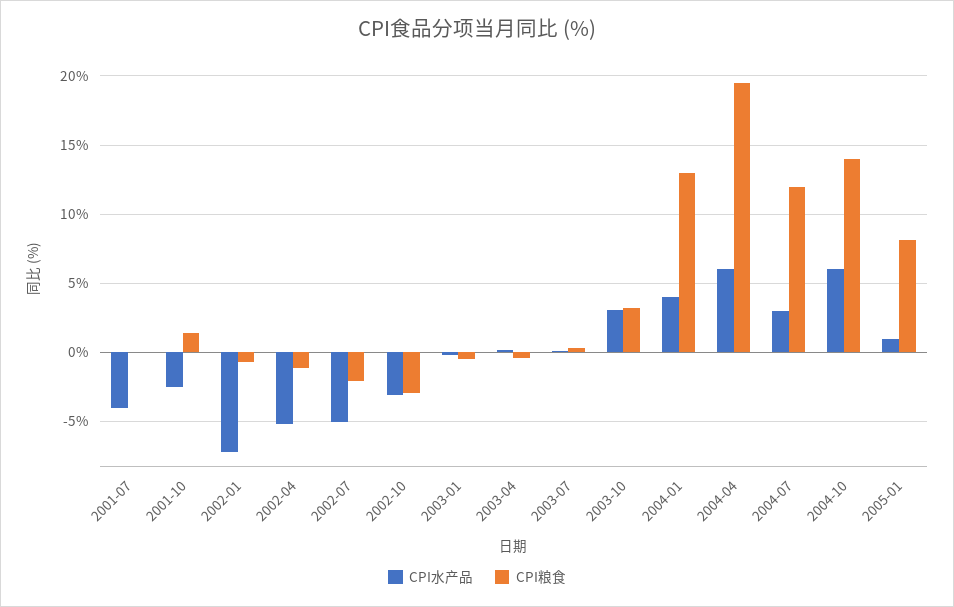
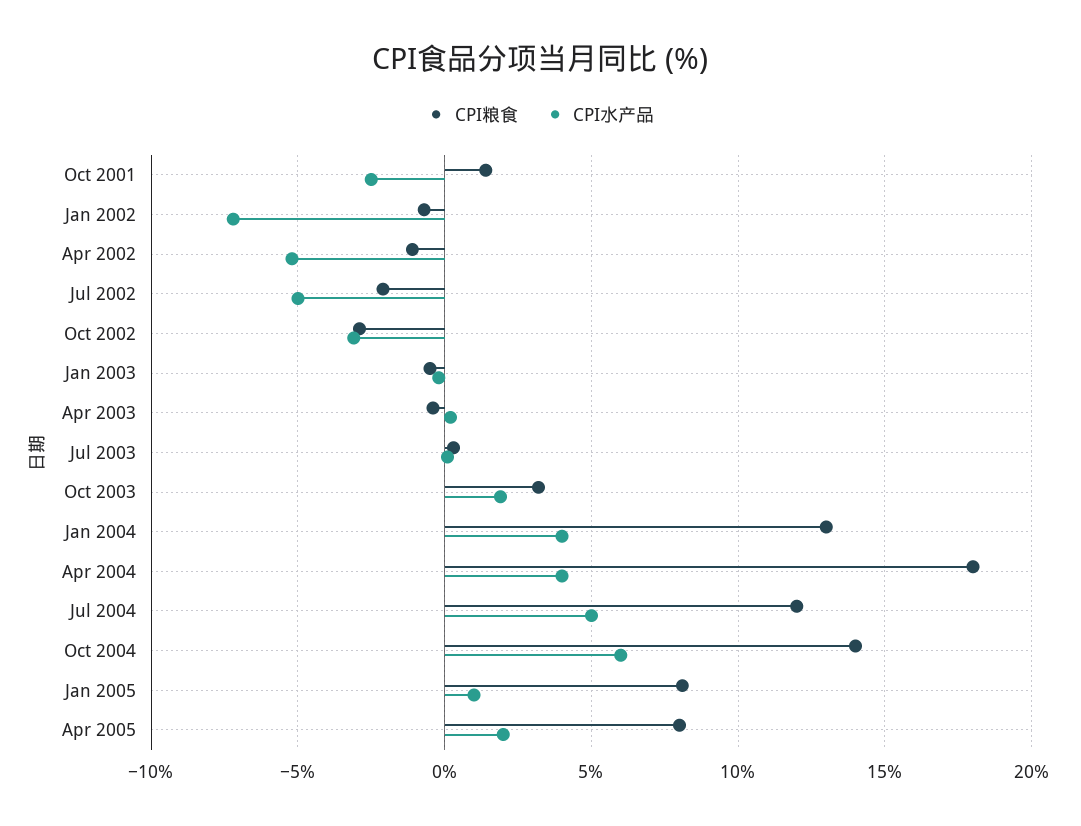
CPI水产品, 2001-07: -4 -> none
CPI粮食, 2001-07: 0 -> none
CPI水产品, 2003-10: 3 -> 2
CPI水产品, 2004-04: 6 -> 4
CPI粮食, 2004-04: 19.5 -> 18
CPI水产品, 2004-07: 3 -> 5
CPI粮食, Apr 2005: none -> 8
CPI水产品, Apr 2005: none -> 2

